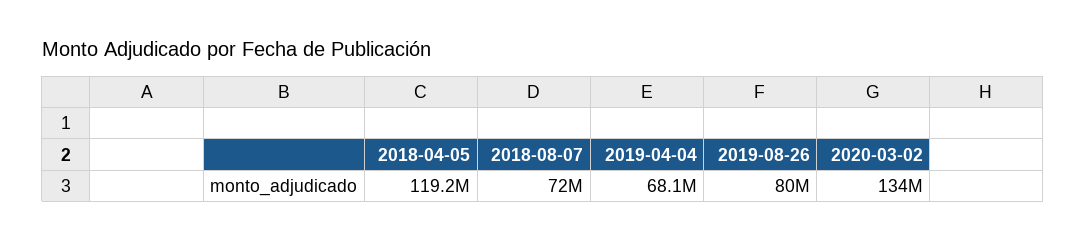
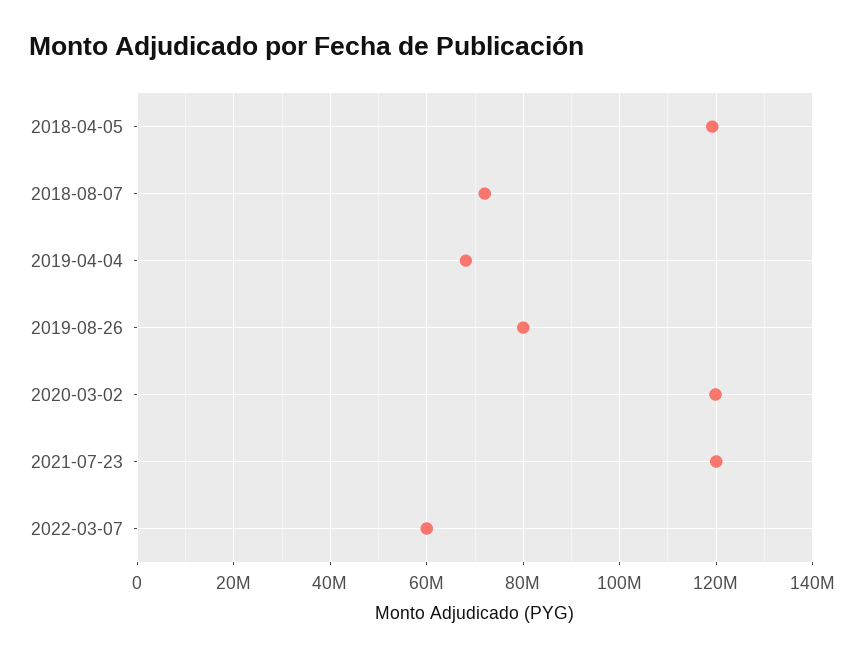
2020-03-02: 134000000 -> 120000000
2021-07-23: none -> 120000000
2022-03-07: none -> 60000000

